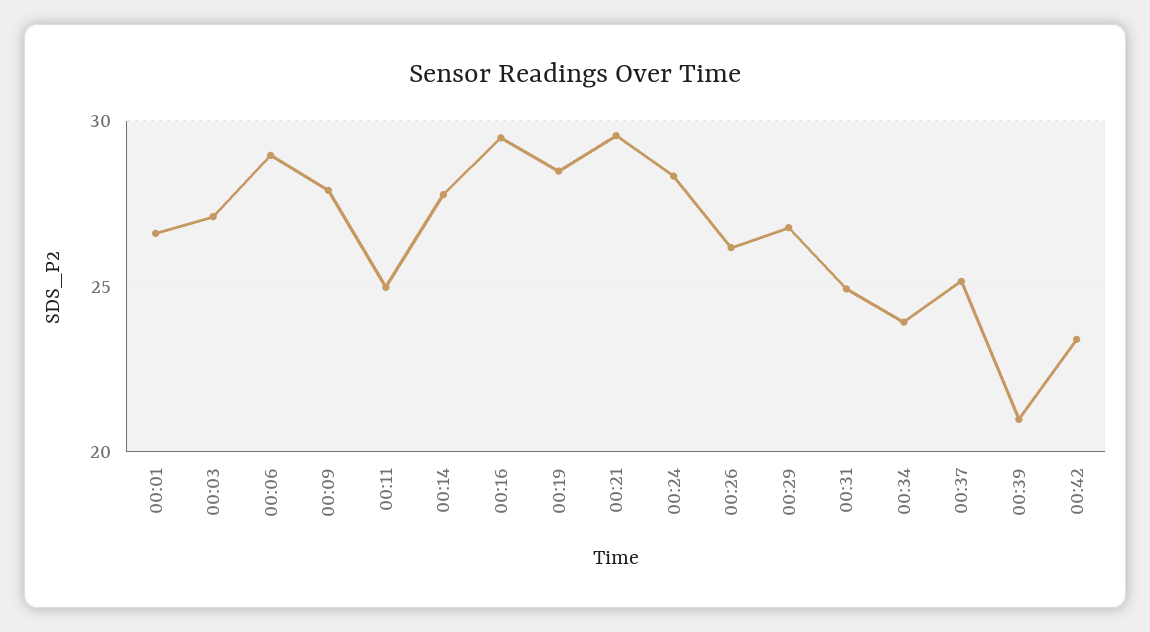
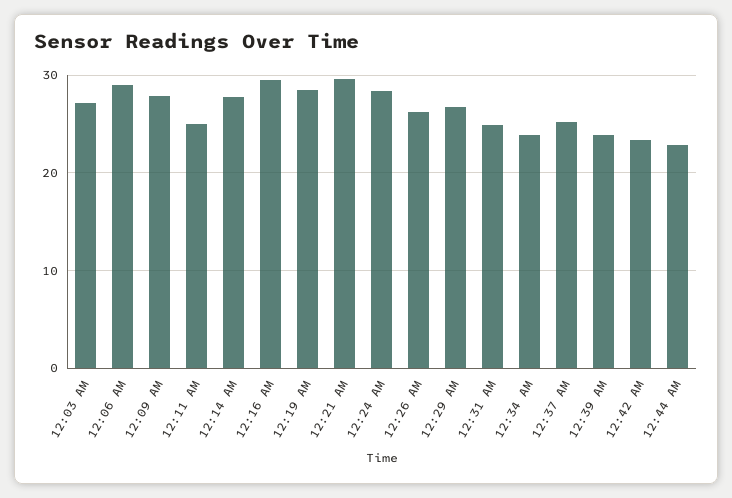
00:01: 26.5 -> none
00:39: 21 -> 24
12:44 AM: none -> 23

